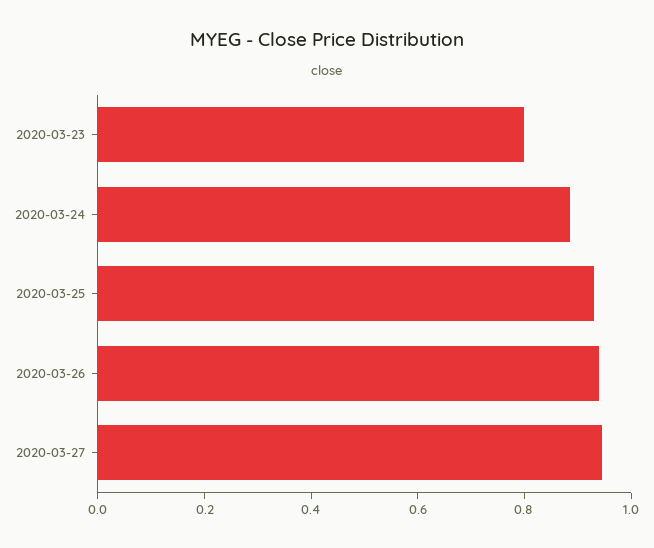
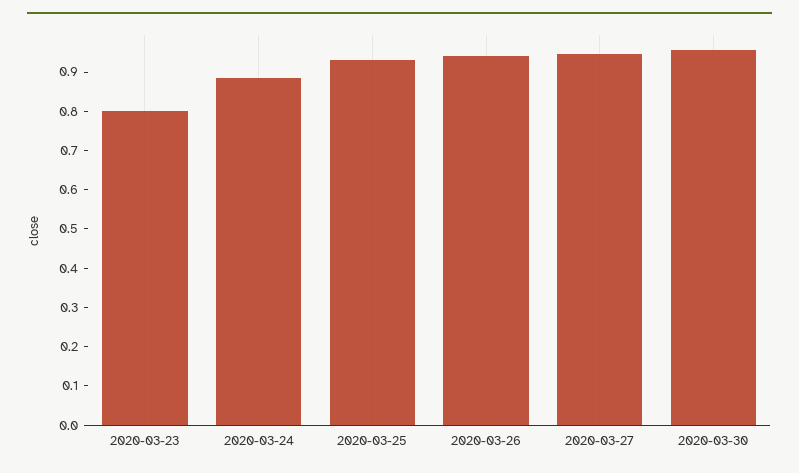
2020-03-30: none -> 0.95

